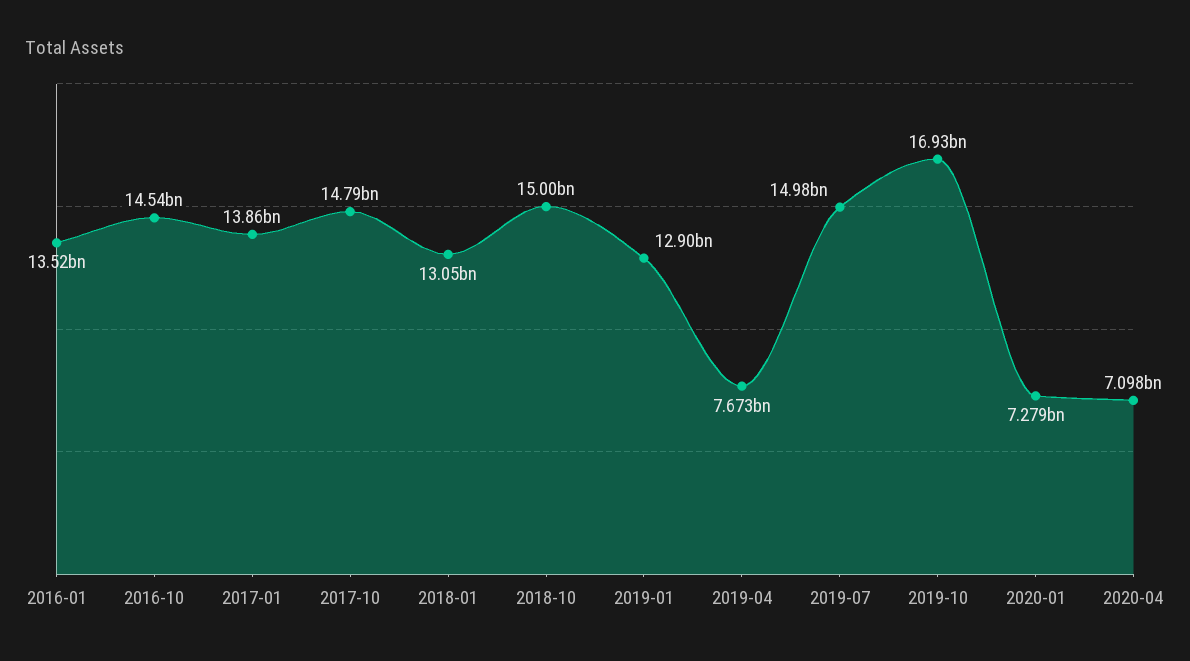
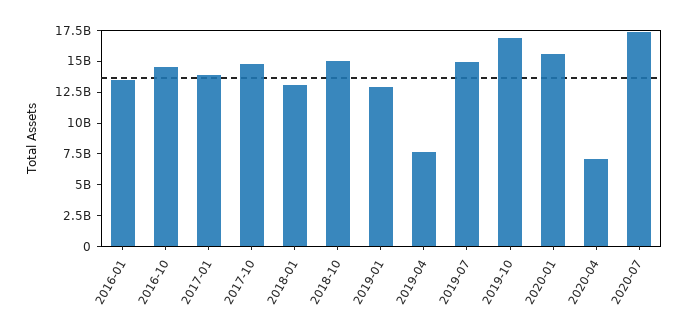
2020-01: 7279000000 -> 15000000000
2020-07: none -> 17500000000

